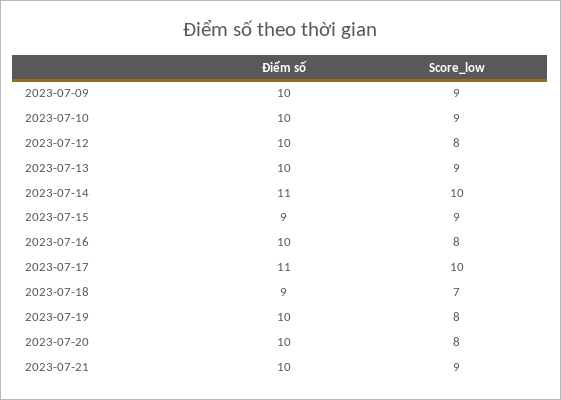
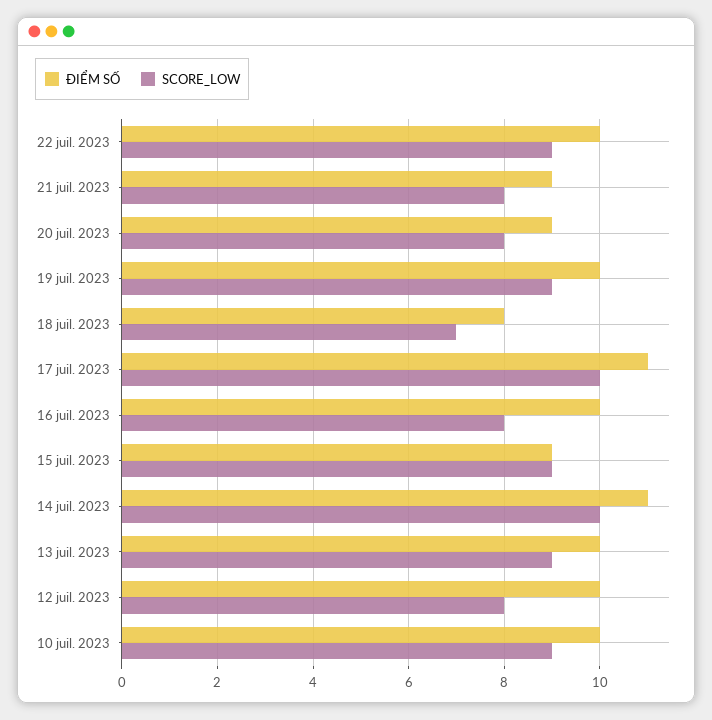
Điểm số, 2023-07-09: 10 -> none
Score_low, 2023-07-09: 9 -> none
Điểm số, 2023-07-18: 9 -> 8
Score_low, 2023-07-19: 8 -> 9
Điểm số, 2023-07-20: 10 -> 9
Điểm số, 2023-07-21: 10 -> 9
Score_low, 2023-07-21: 9 -> 8
Điểm số, 22 juil. 2023: none -> 10
Score_low, 22 juil. 2023: none -> 9

